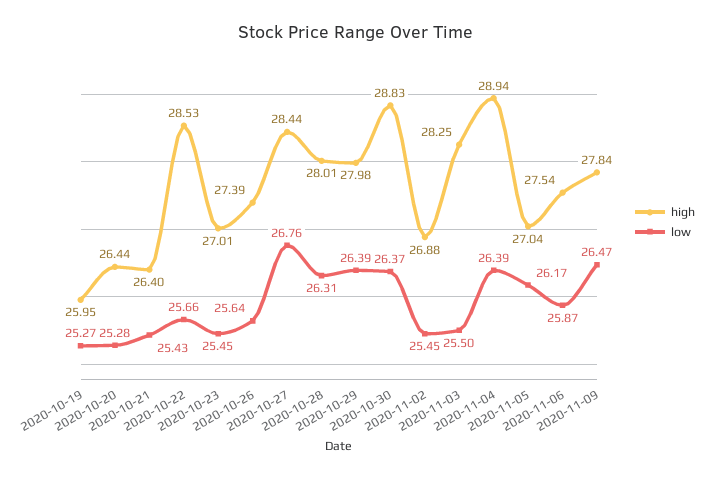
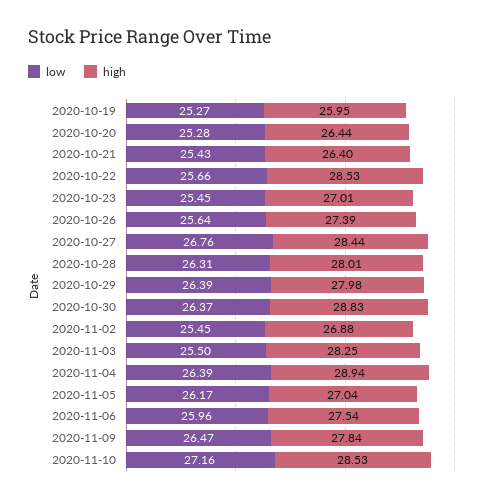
low, 2020-11-06: 25.87 -> 25.96
low, 2020-11-10: none -> 27.16
high, 2020-11-10: none -> 28.53

